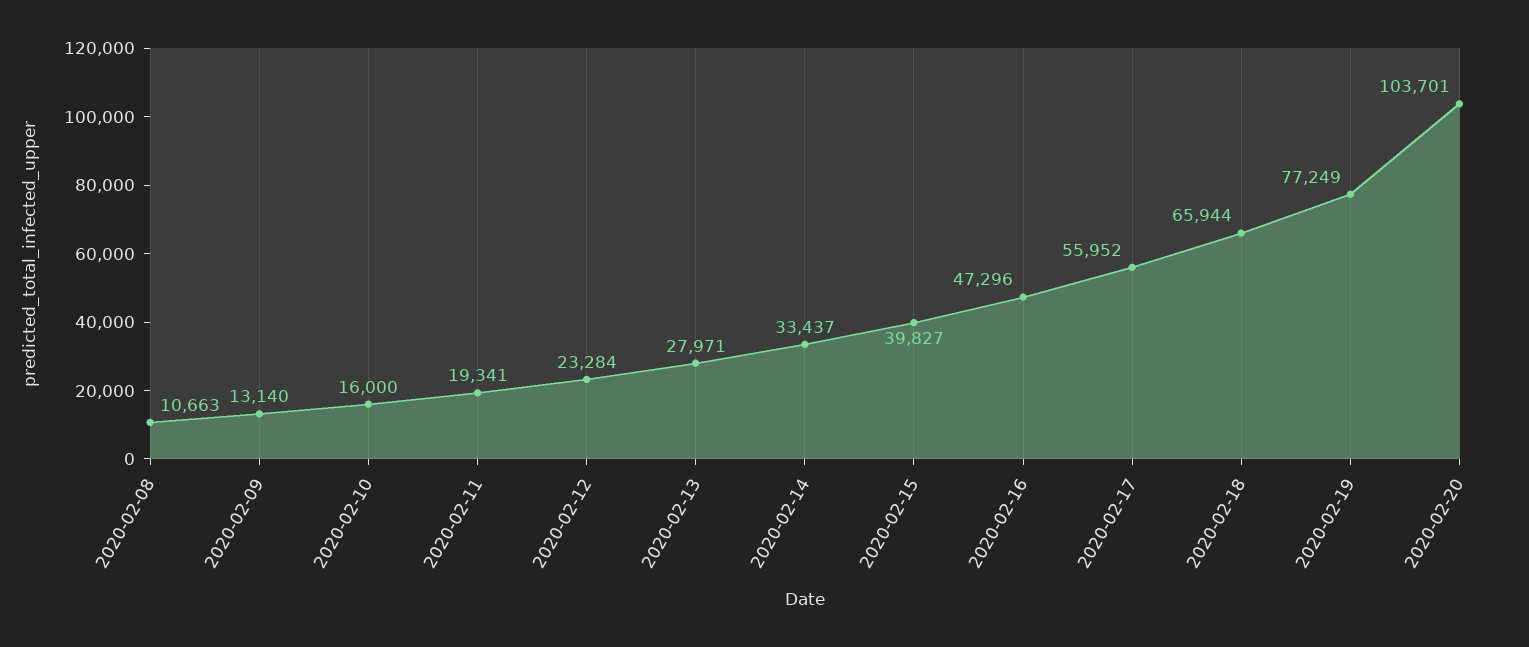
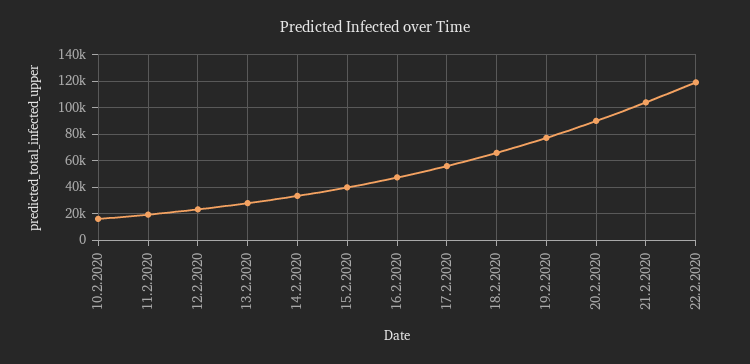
2020-02-08: 10663 -> none
2020-02-09: 13140 -> none
2020-02-20: 103701 -> 90000
21.2.2020: none -> 105000
22.2.2020: none -> 120000

